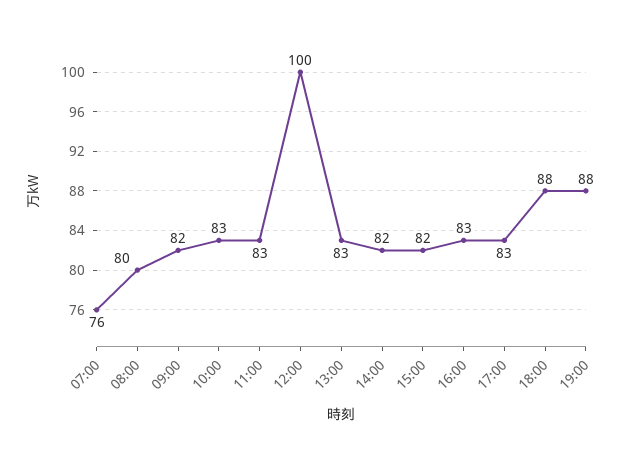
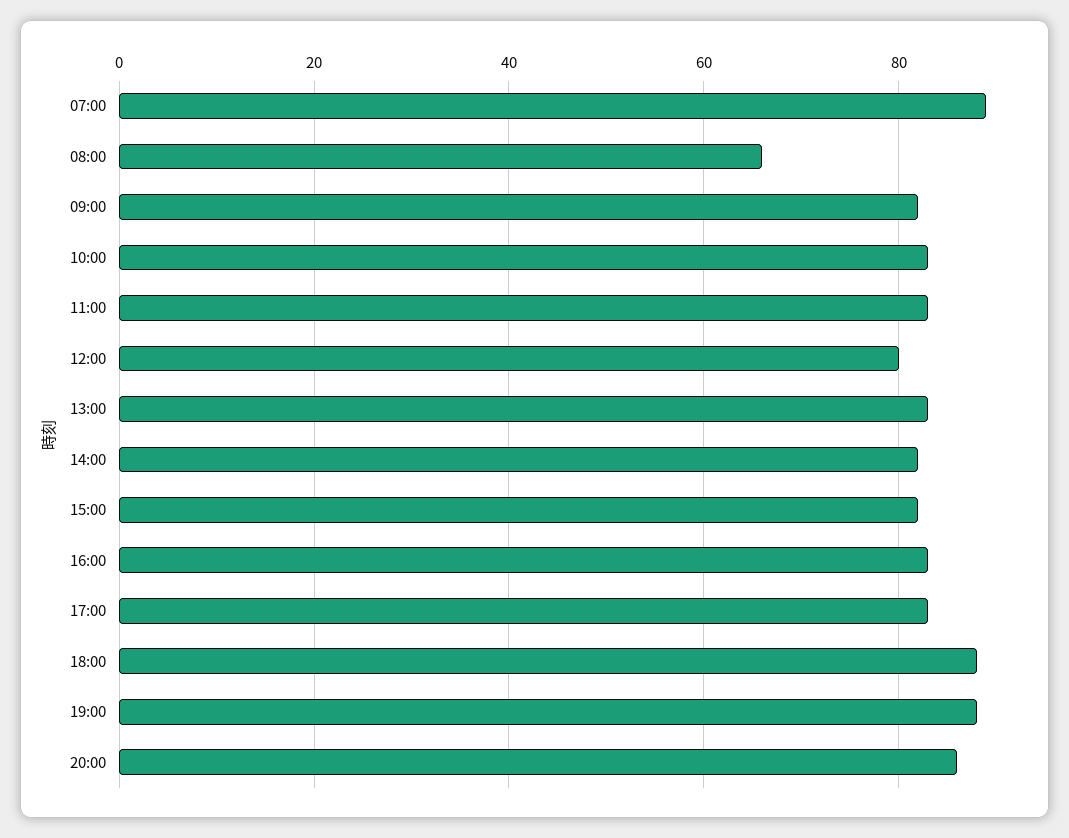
07:00: 76 -> 90
08:00: 80 -> 65
12:00: 100 -> 80
20:00: none -> 85

